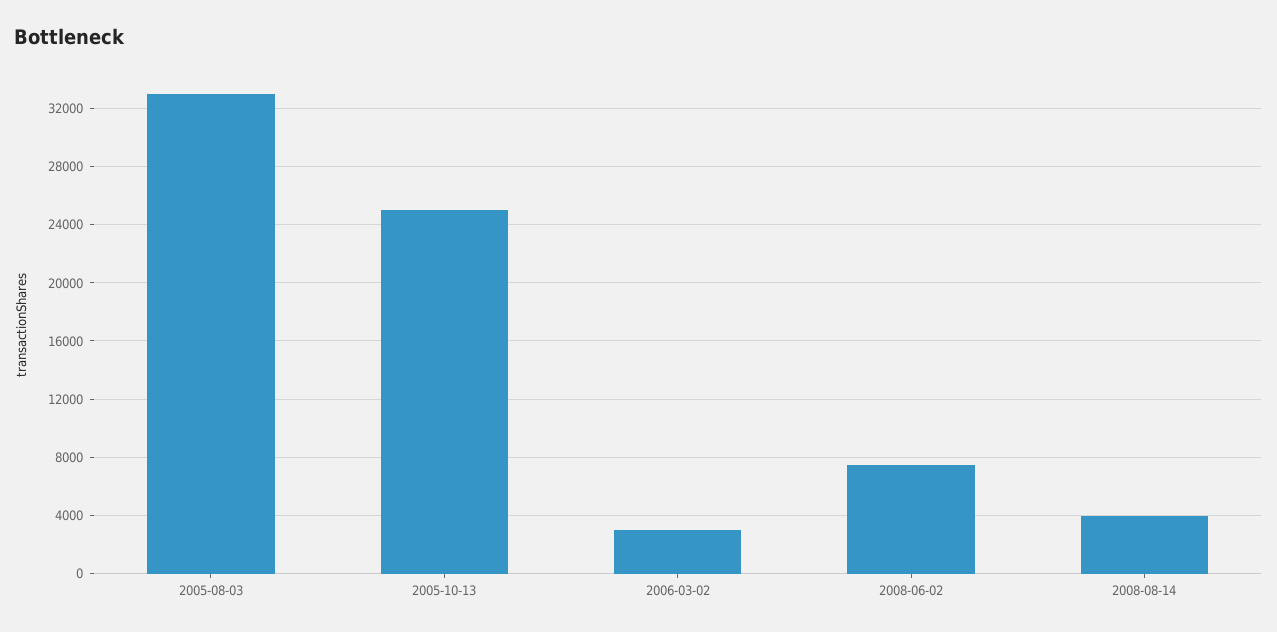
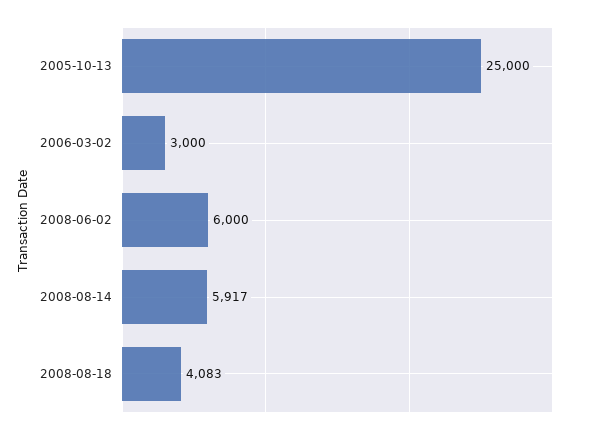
2005-08-03: 33000 -> none
2008-06-02: 7500 -> 6000
2008-08-14: 4000 -> 5917
2008-08-18: none -> 4083

